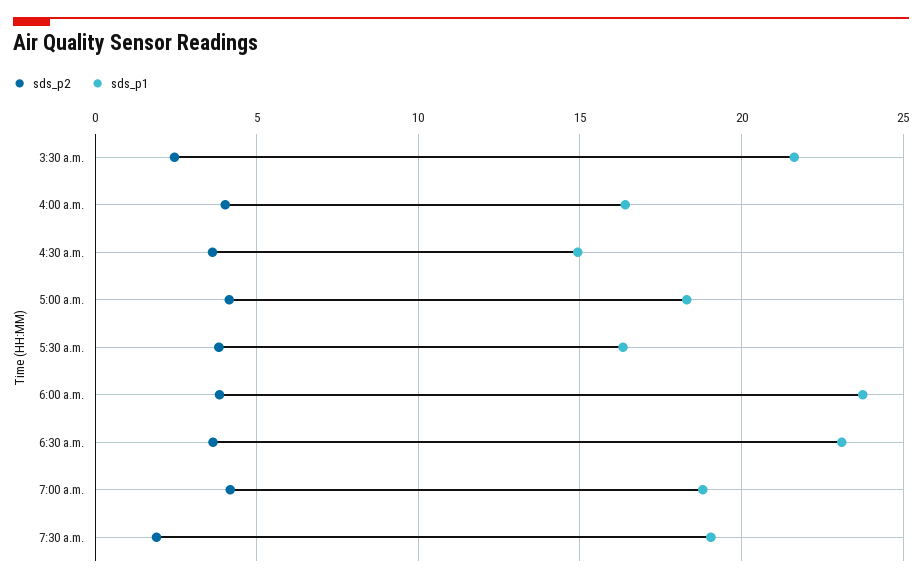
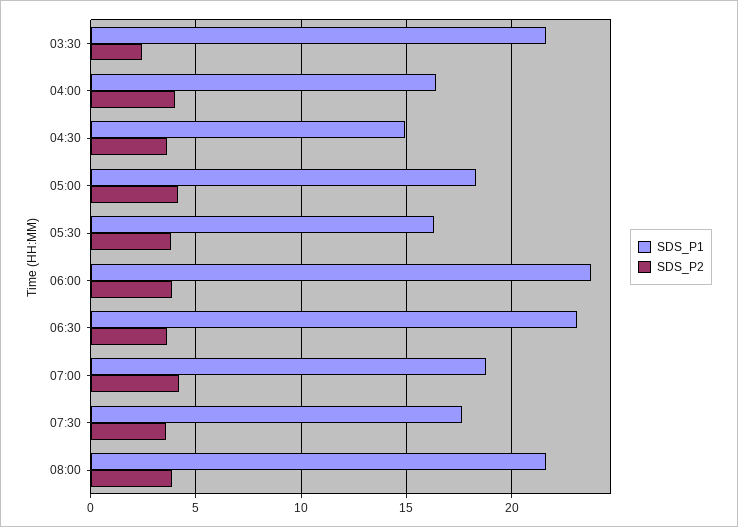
sds_p2, 7:30 a.m.: 2 -> 3.5
sds_p1, 7:30 a.m.: 19 -> 17.5
sds_p1, 08:00: none -> 21.5
sds_p2, 08:00: none -> 4

